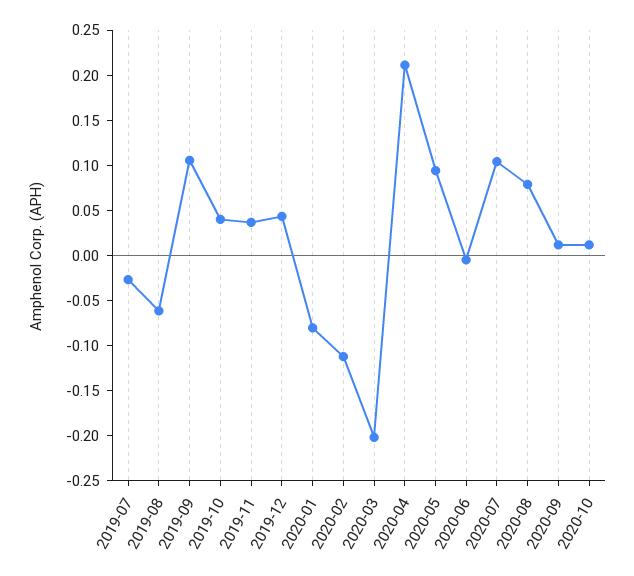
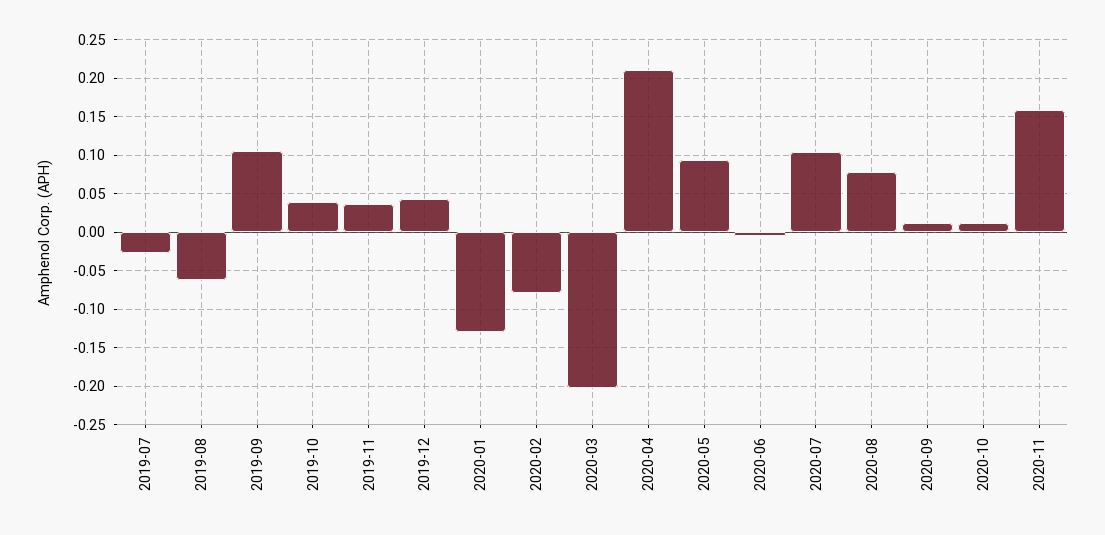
2020-01: -0.08 -> -0.13
2020-02: -0.11 -> -0.08
2020-11: none -> 0.16

